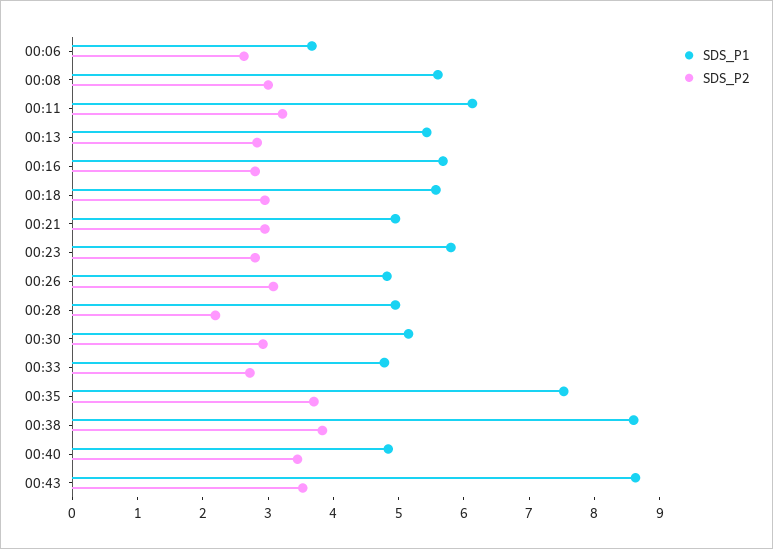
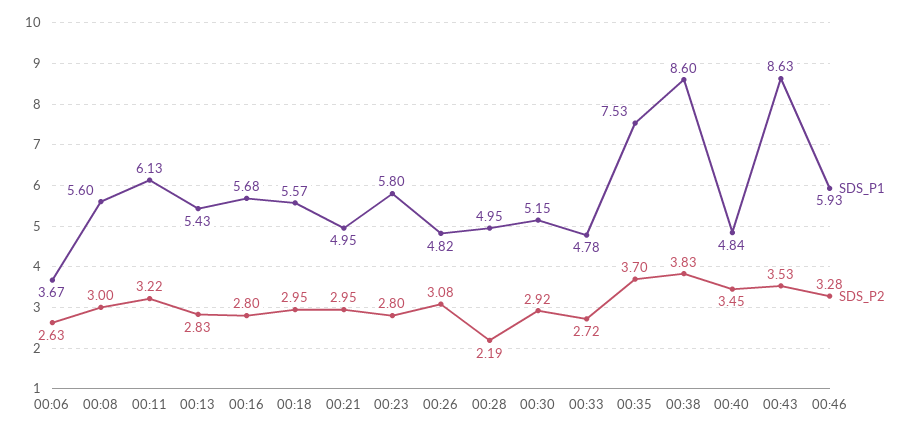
SDS_P1, 00:46: none -> 5.93
SDS_P2, 00:46: none -> 3.28

